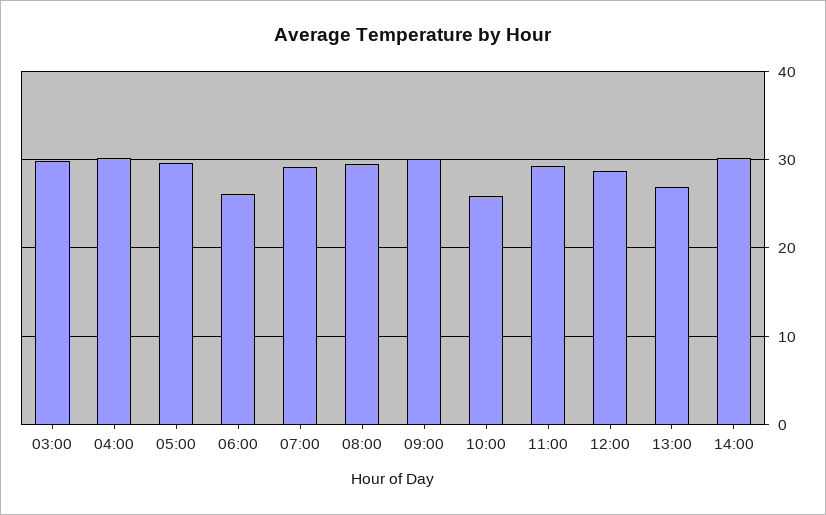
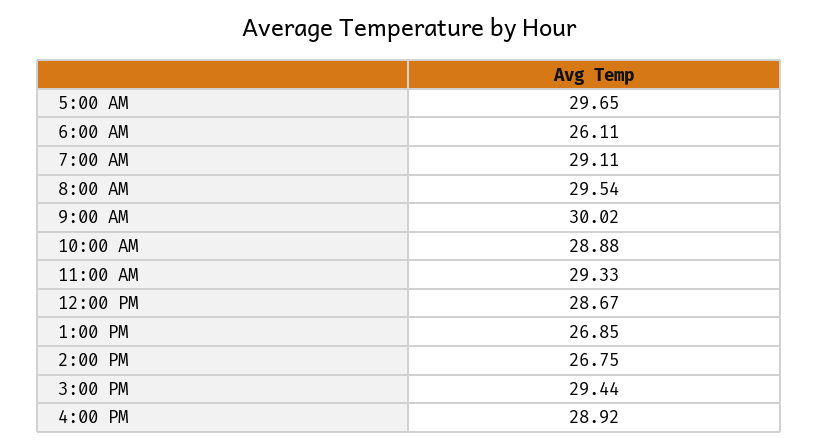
03:00: 30 -> none
04:00: 30 -> none
10:00: 26 -> 28.88
14:00: 30 -> 26.75
3:00 PM: none -> 29.44
4:00 PM: none -> 28.92

